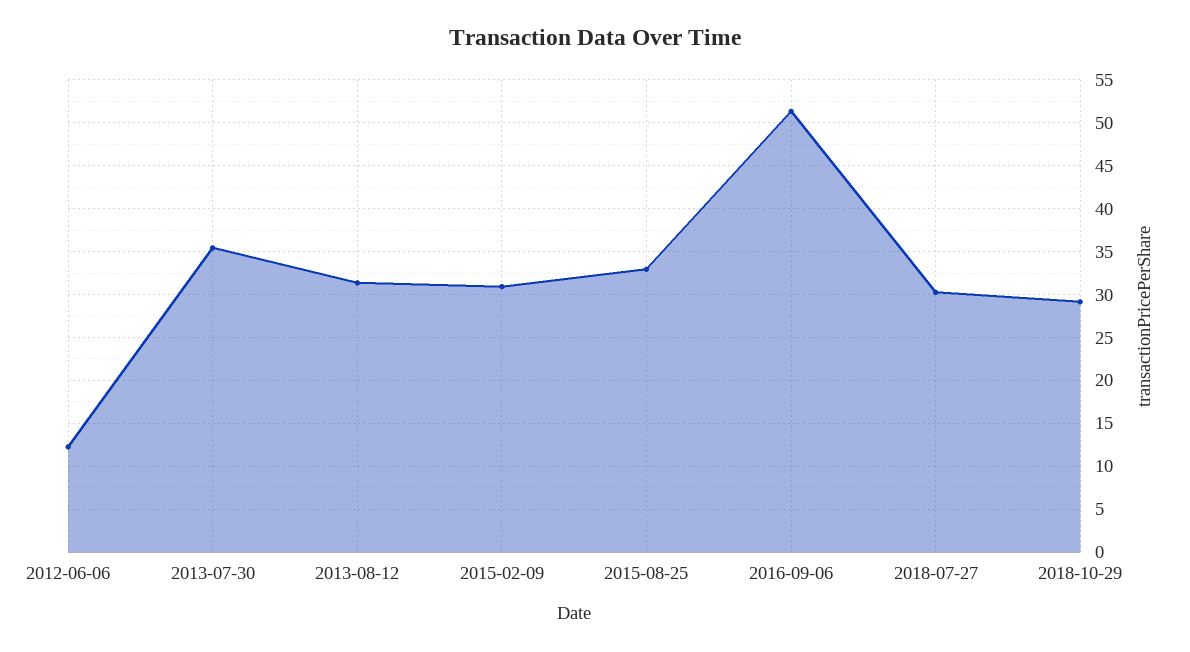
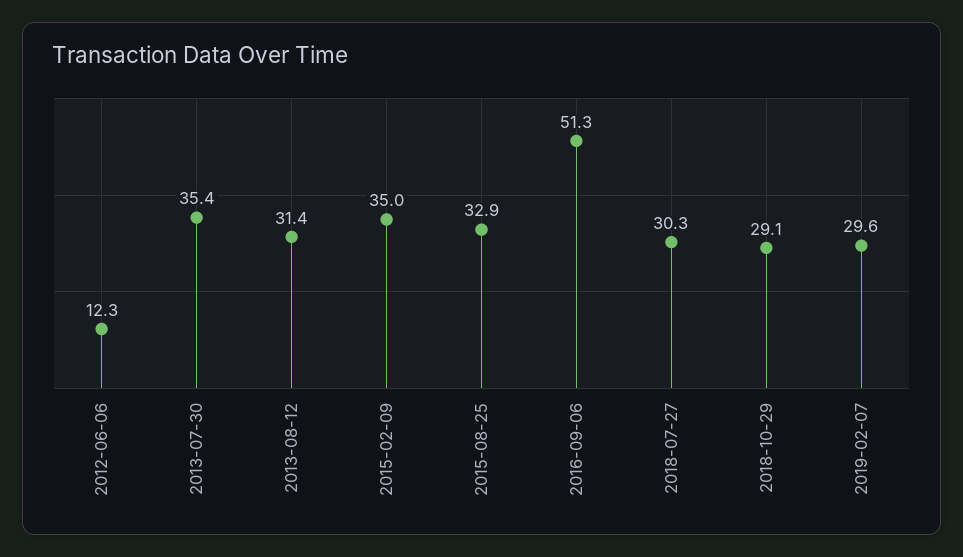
2015-02-09: 31 -> 35
2019-02-07: none -> 29.6

